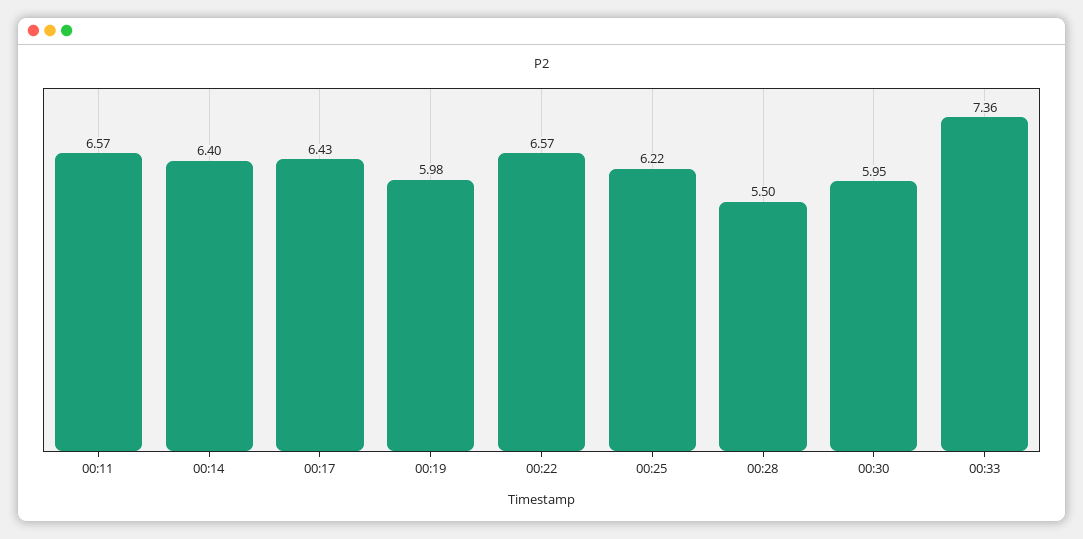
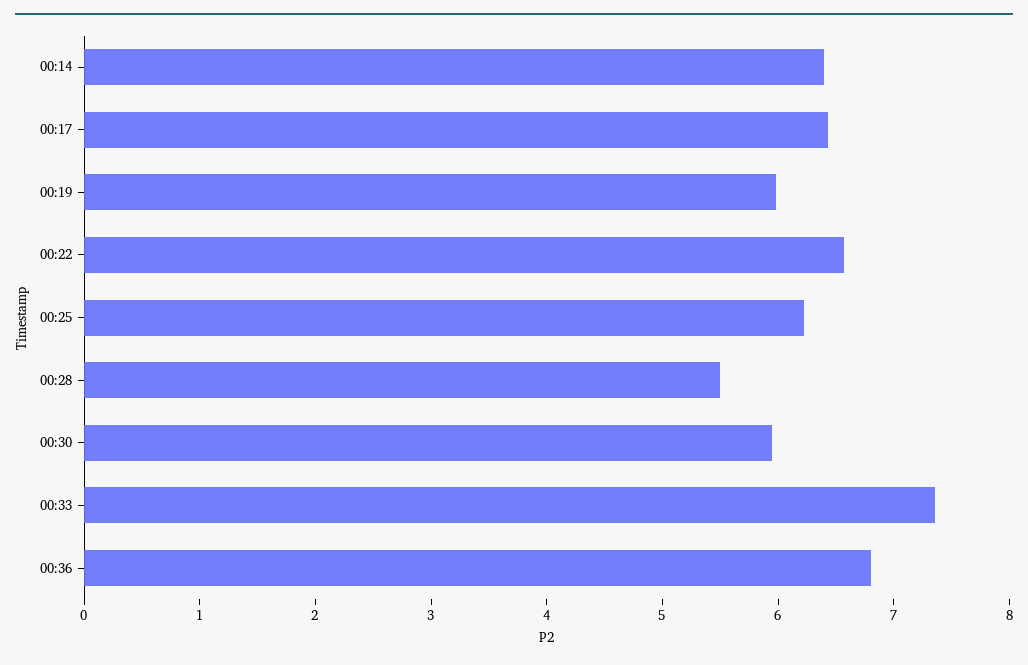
00:11: 6.57 -> none
00:36: none -> 6.8

